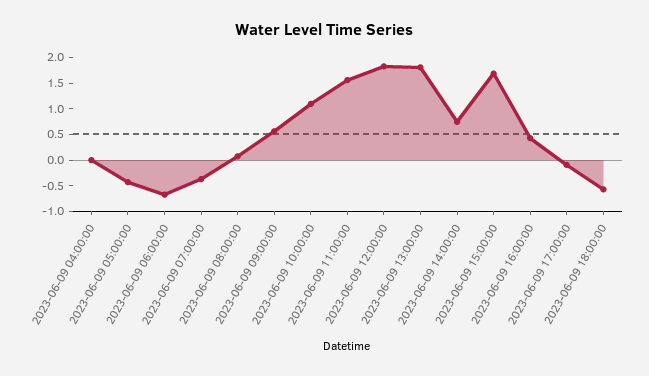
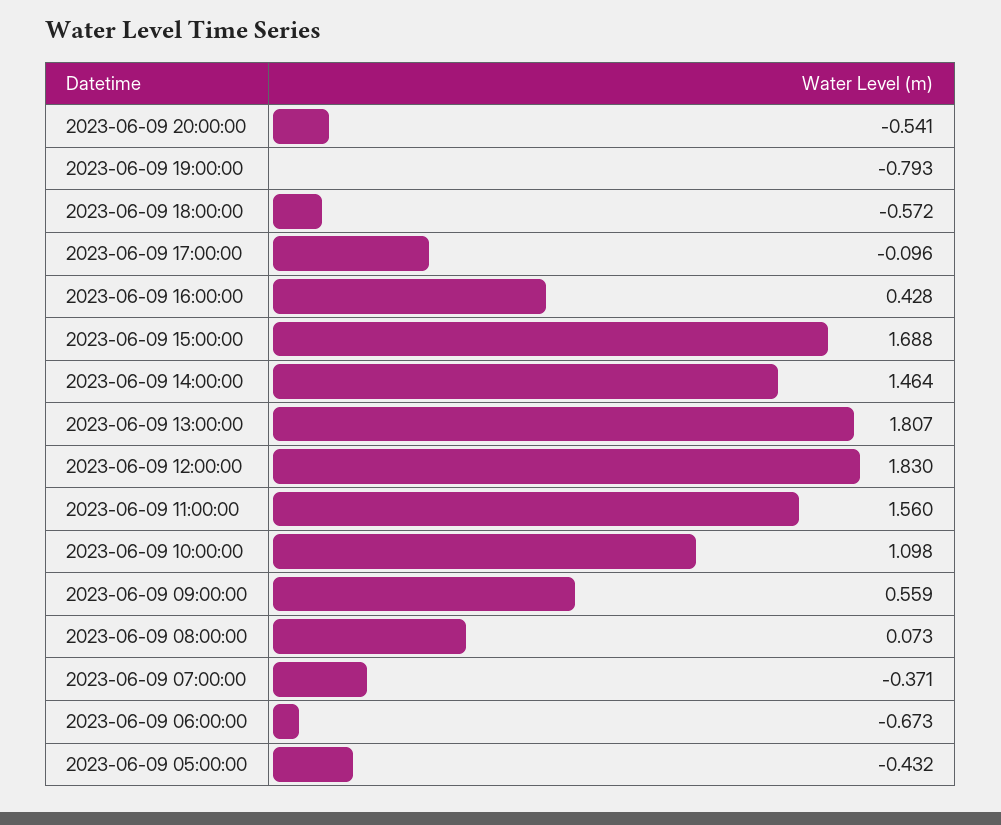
2023-06-09 04:00:00: 0 -> none
2023-06-09 14:00:00: 0.75 -> 1.464
2023-06-09 20:00:00: none -> -0.541
2023-06-09 19:00:00: none -> -0.793

